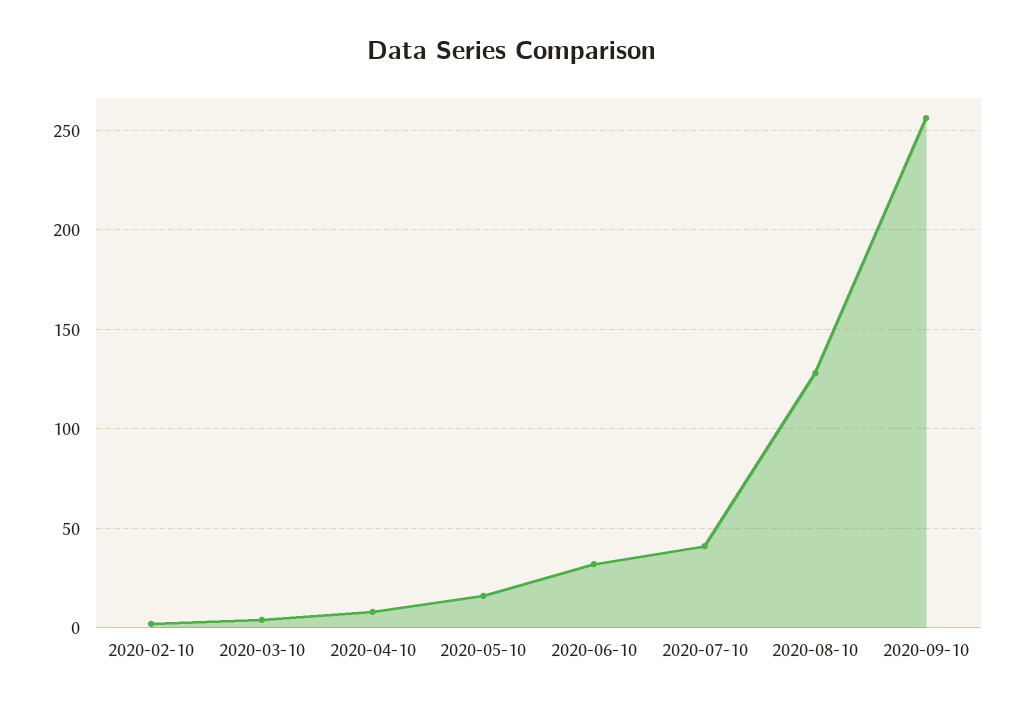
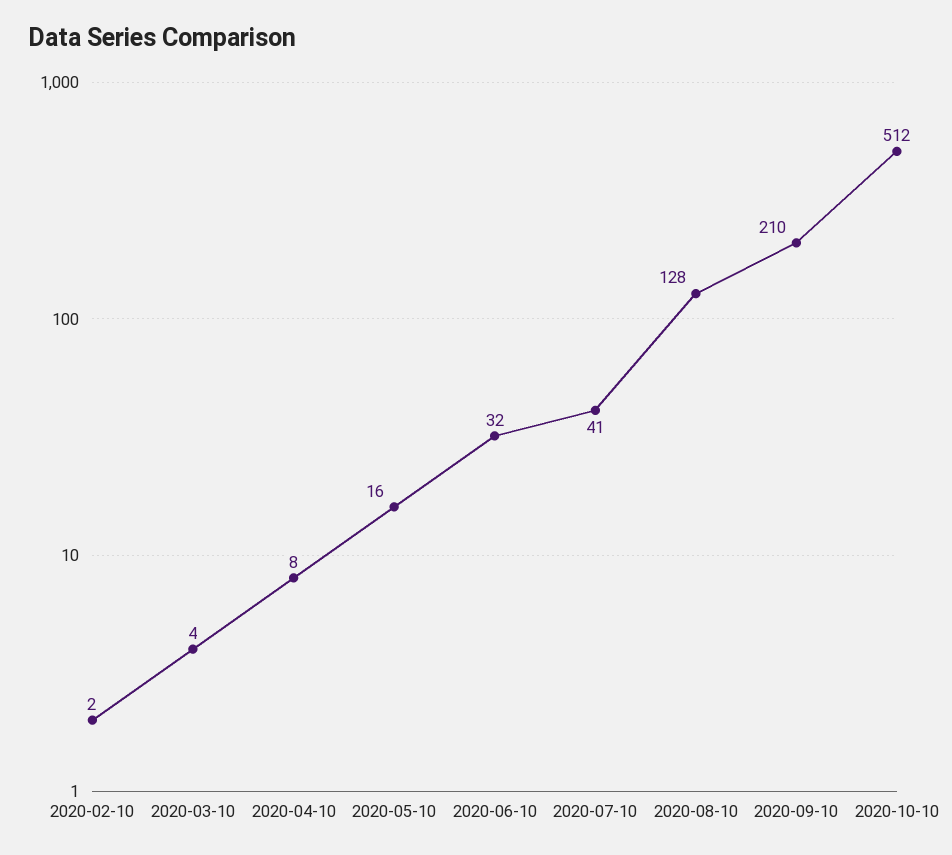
2020-09-10: 255 -> 210
2020-10-10: none -> 512

